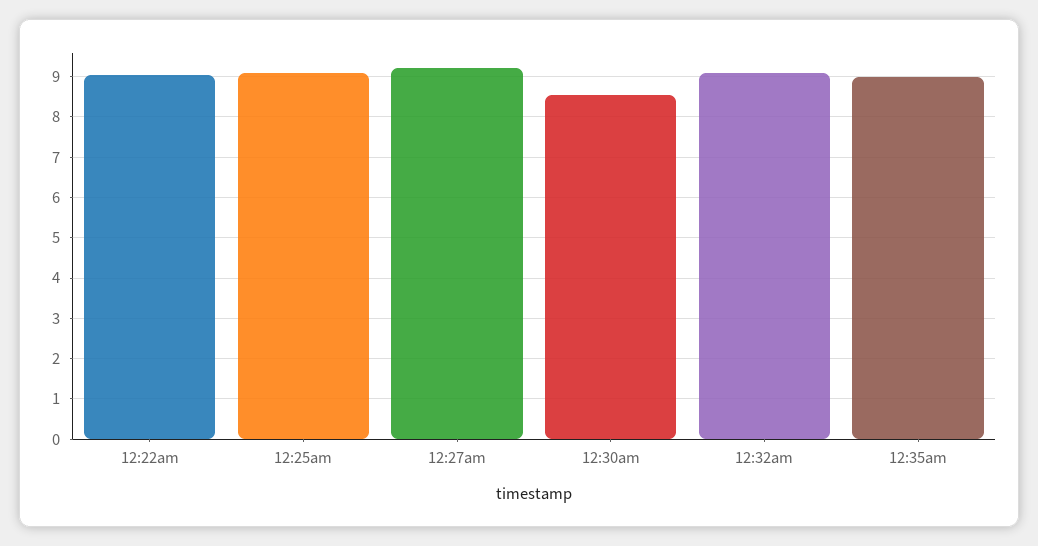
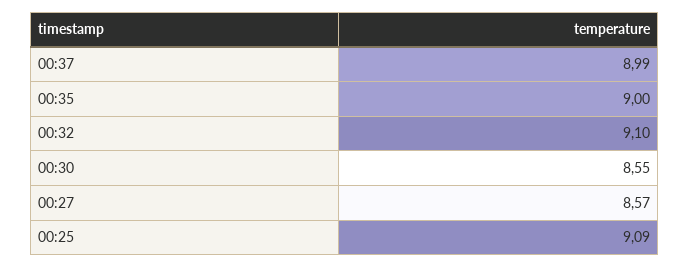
12:22am: 9 -> none
12:27am: 9.2 -> 8.57
00:37: none -> 8.99

